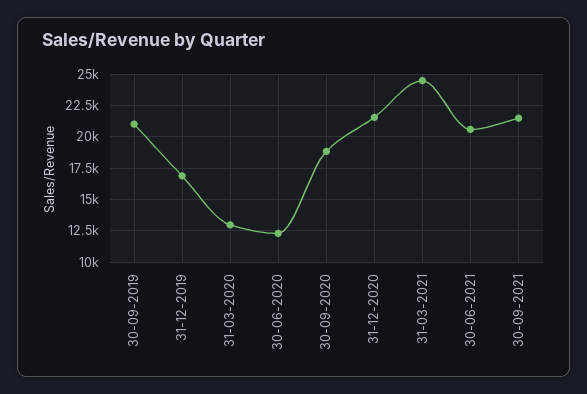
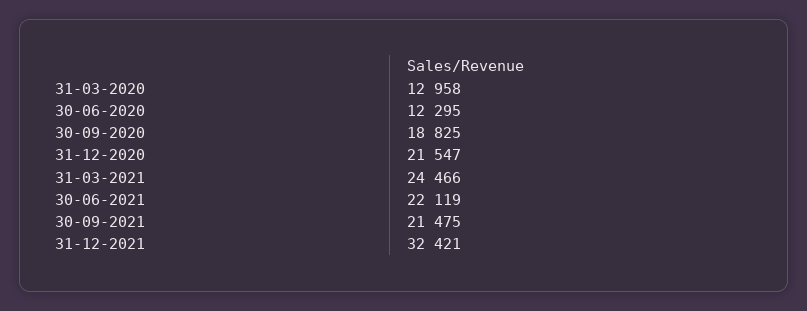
30-09-2019: 21000 -> none
31-12-2019: 17000 -> none
30-06-2021: 20500 -> 22119
31-12-2021: none -> 32421

